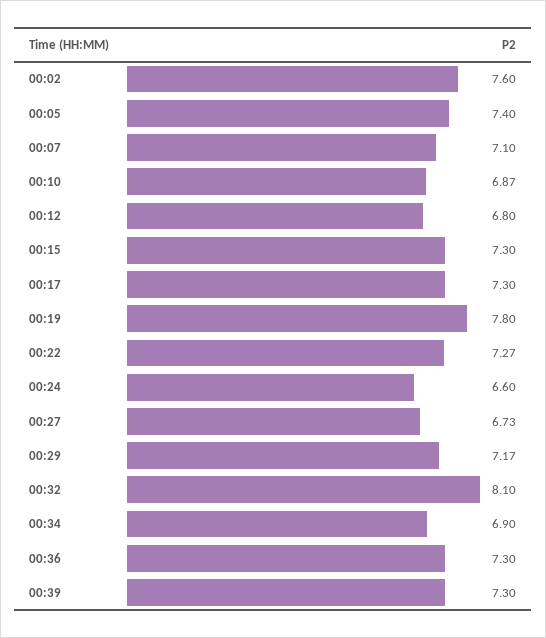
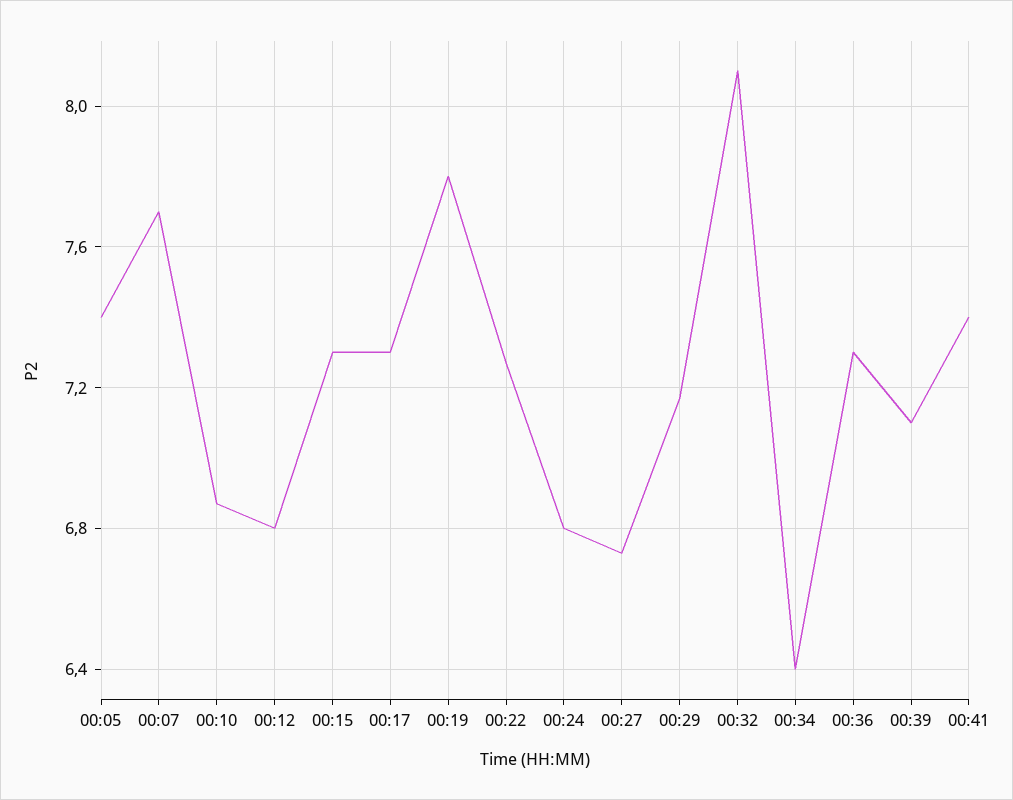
00:02: 7.6 -> none
00:07: 7.1 -> 7.7
00:24: 6.6 -> 6.8
00:34: 6.9 -> 6.4
00:39: 7.3 -> 7.1
00:41: none -> 7.4

